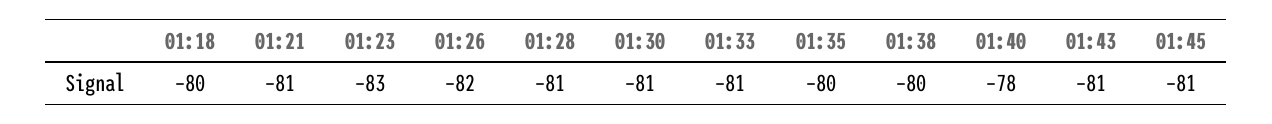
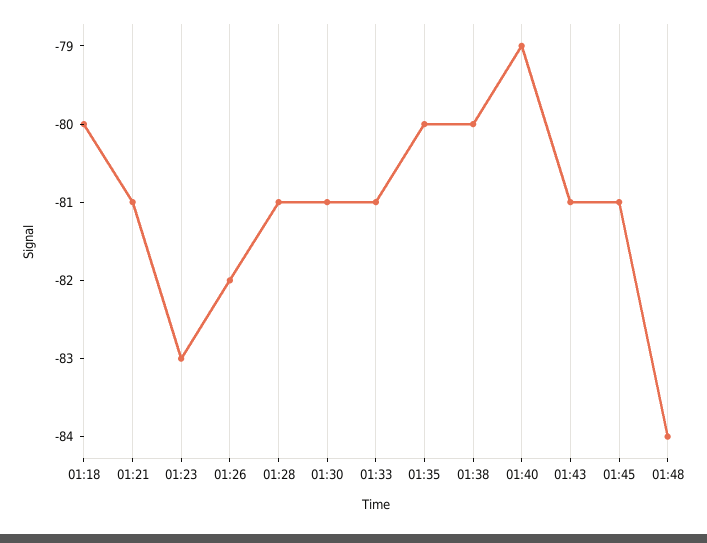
01:40: -78 -> -79
01:48: none -> -84

